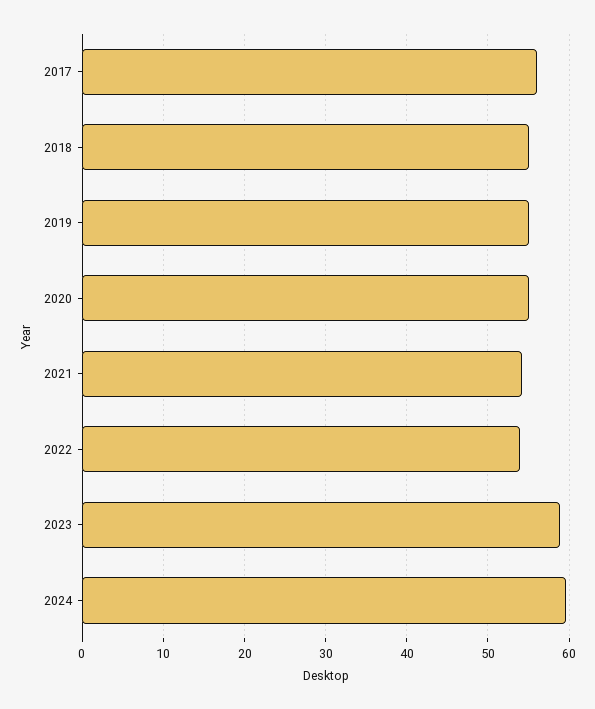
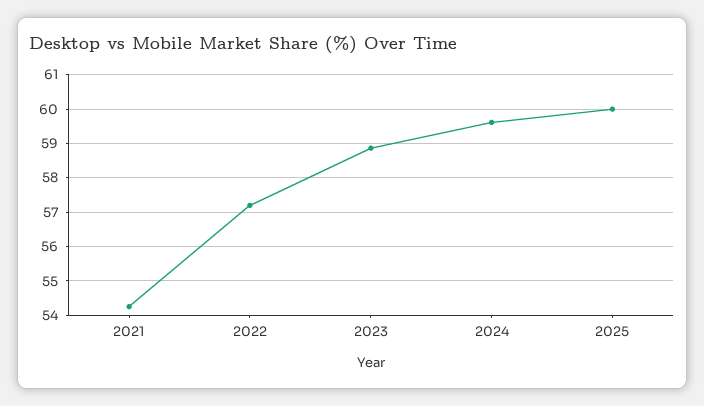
2017: 56 -> none
2018: 55 -> none
2019: 55 -> none
2020: 55 -> none
2022: 54 -> 57.2
2025: none -> 60

